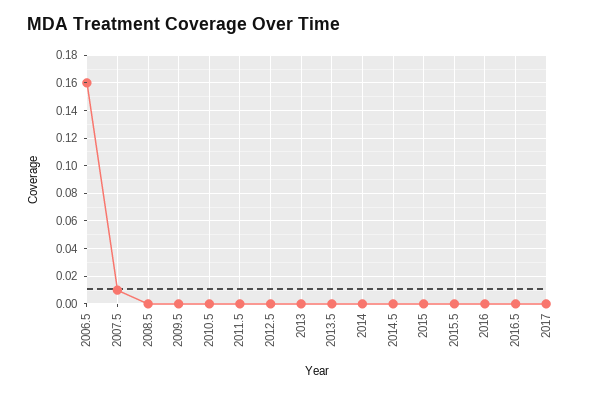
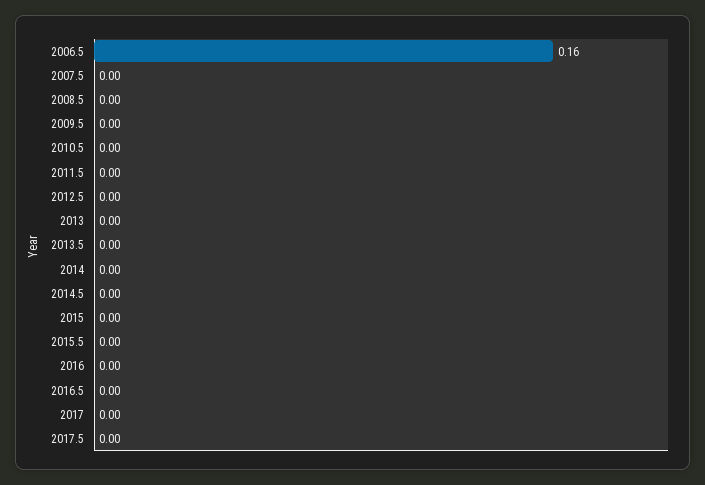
2007.5: 0.01 -> 0
2017.5: none -> 0

